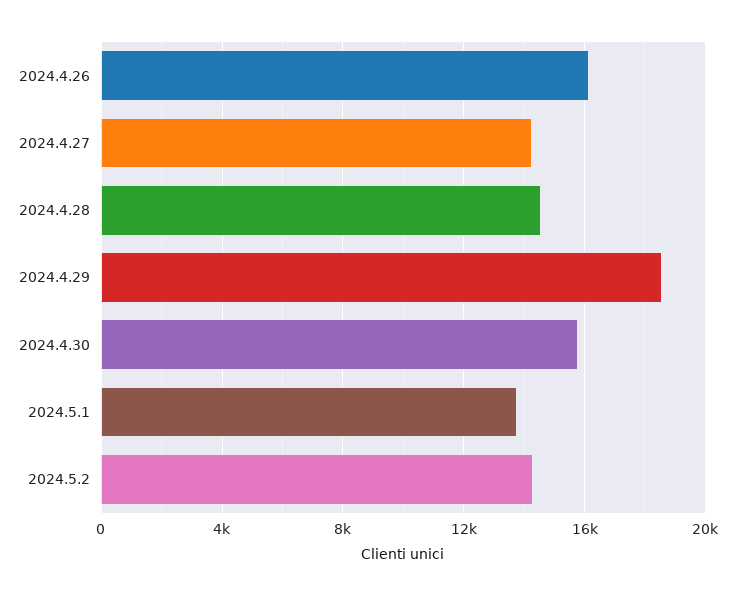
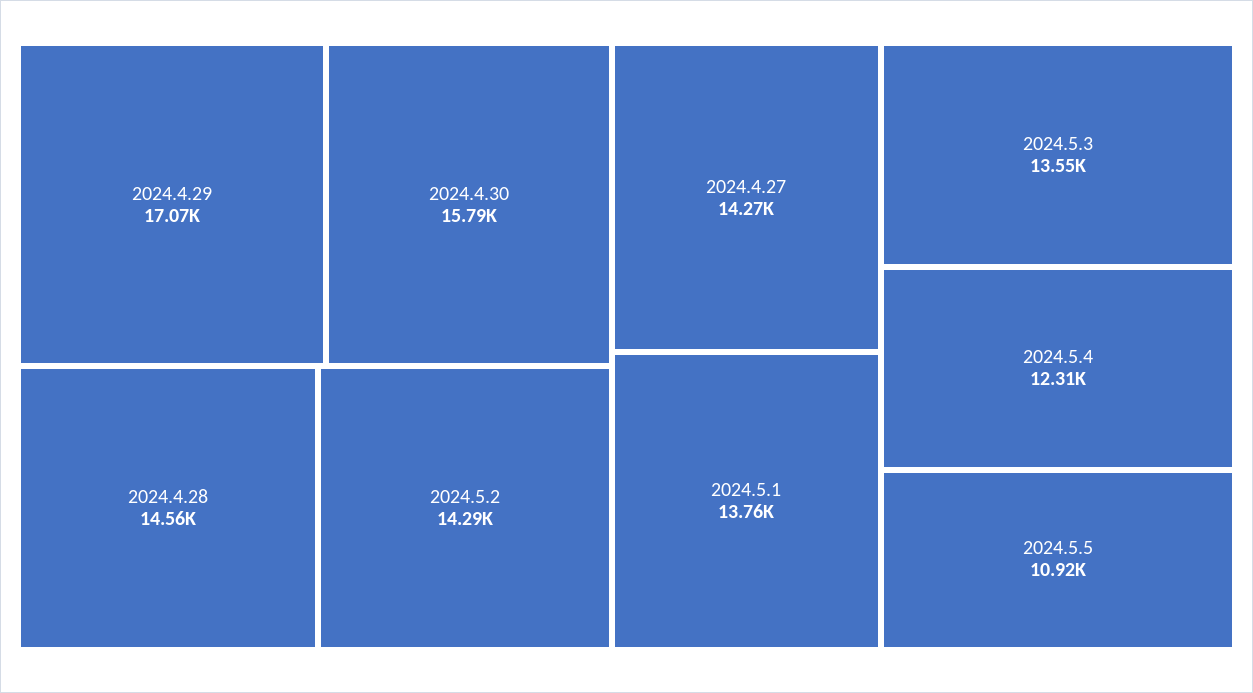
2024.4.26: 16000 -> none
2024.4.29: 18500 -> 17070
2024.5.3: none -> 13550
2024.5.4: none -> 12310
2024.5.5: none -> 10920

